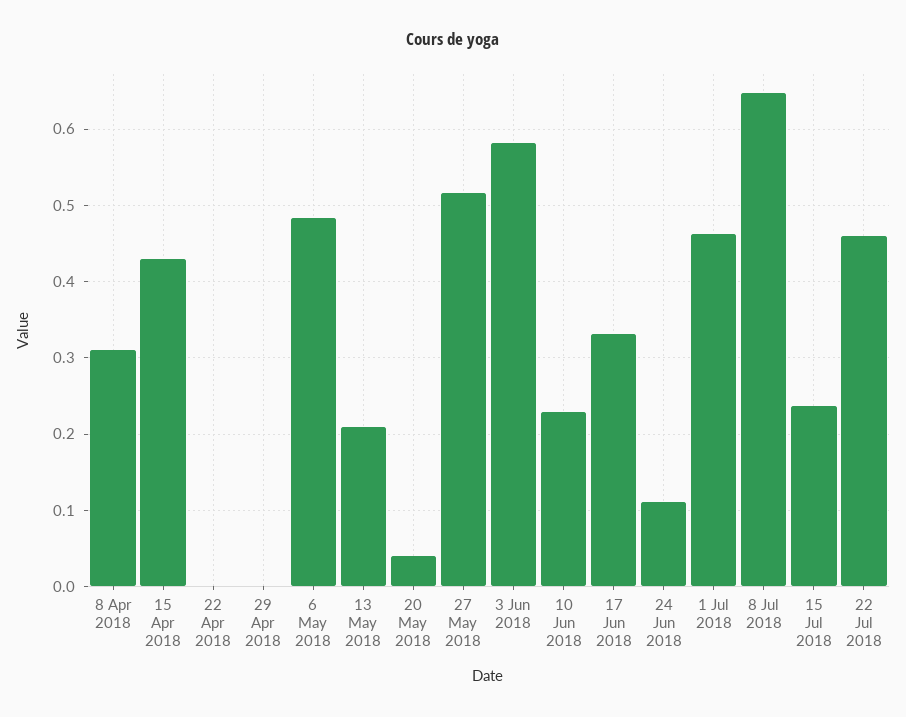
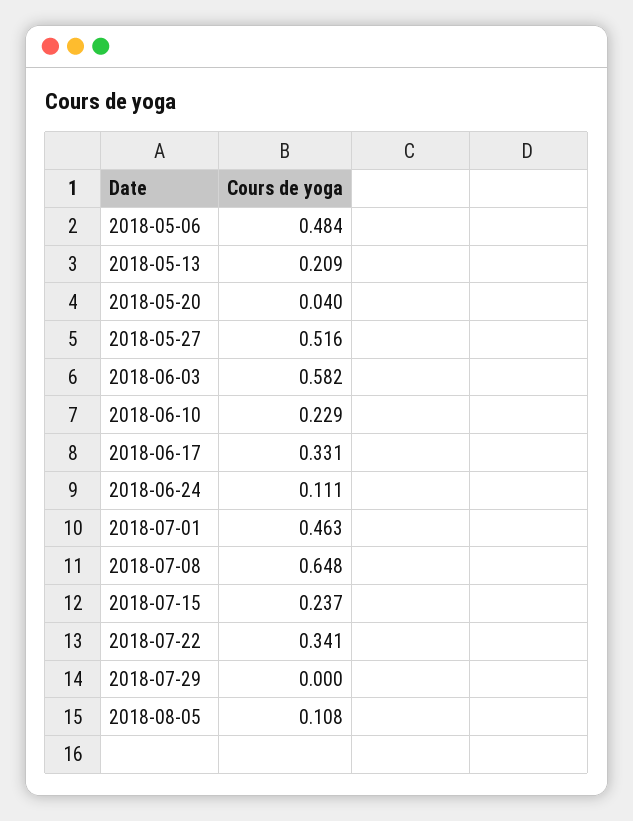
8 Apr 2018: 0.31 -> none
15 Apr 2018: 0.43 -> none
22 Apr 2018: 0 -> none
29 Apr 2018: 0 -> none
22 Jul 2018: 0.46 -> 0.341
2018-07-29: none -> 0
2018-08-05: none -> 0.108

